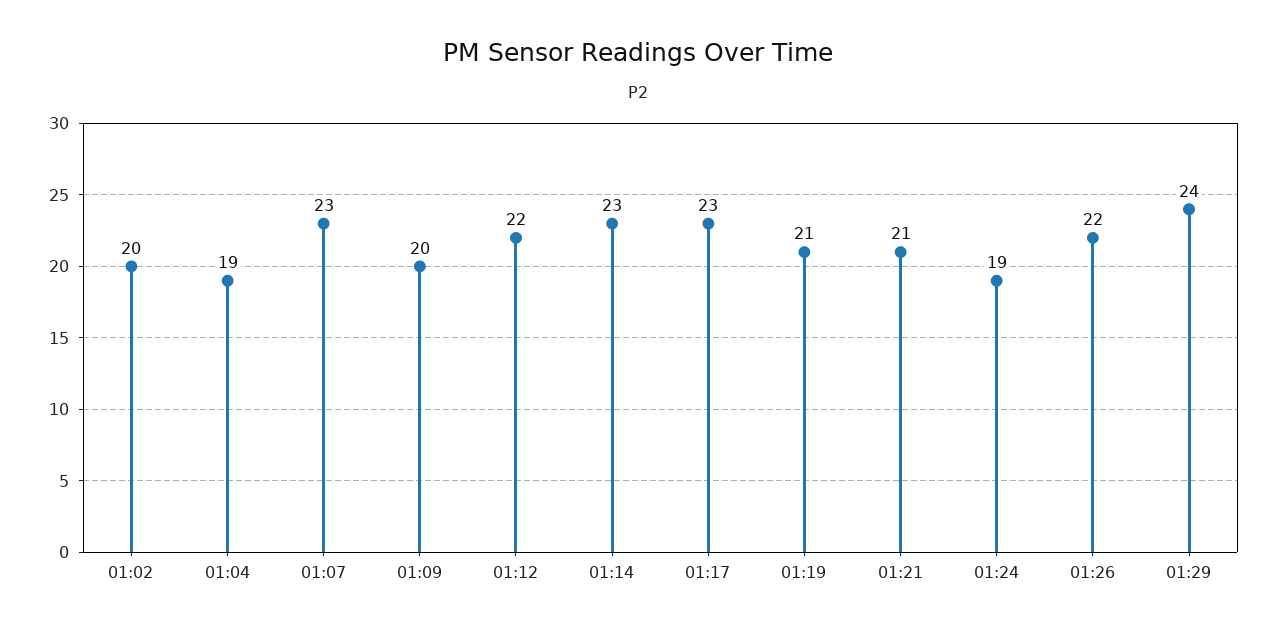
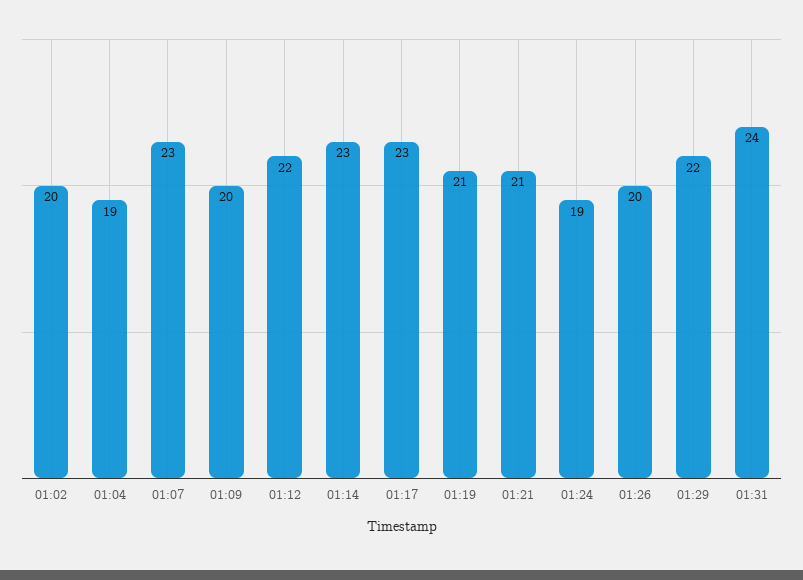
01:26: 22 -> 20
01:29: 24 -> 22
01:31: none -> 24

